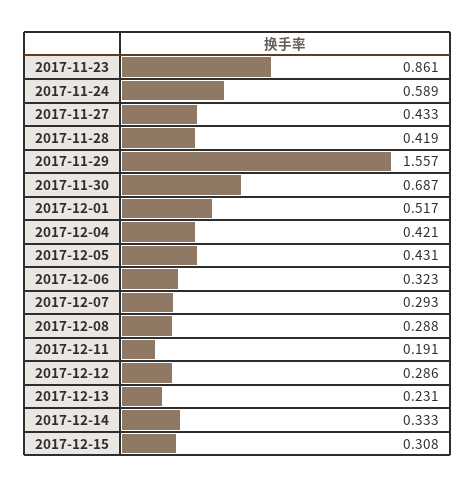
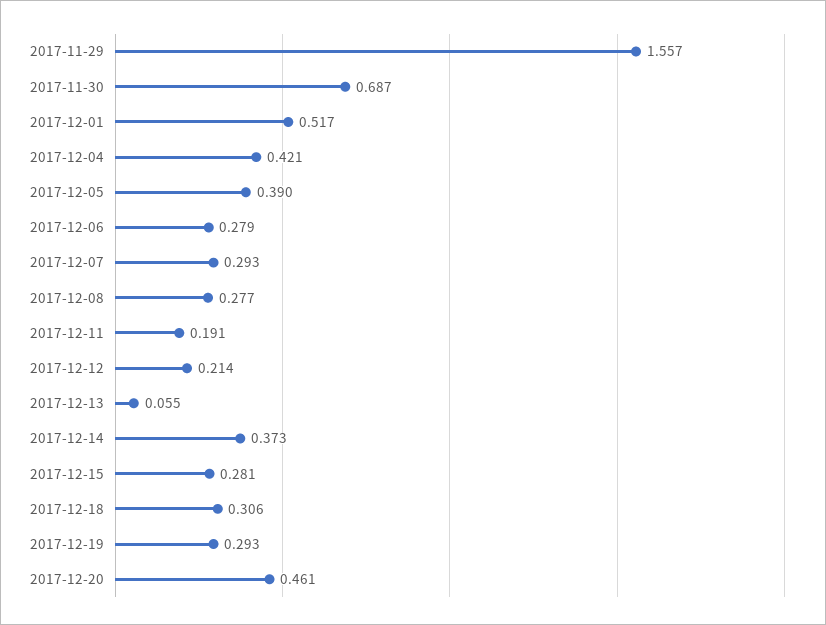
2017-11-23: 0.861 -> none
2017-11-24: 0.589 -> none
2017-11-27: 0.433 -> none
2017-11-28: 0.419 -> none
2017-12-05: 0.431 -> 0.39
2017-12-06: 0.323 -> 0.279
2017-12-08: 0.288 -> 0.277
2017-12-12: 0.286 -> 0.214
2017-12-13: 0.231 -> 0.055
2017-12-14: 0.333 -> 0.373
2017-12-15: 0.308 -> 0.281
2017-12-18: none -> 0.306
2017-12-19: none -> 0.293
2017-12-20: none -> 0.461

